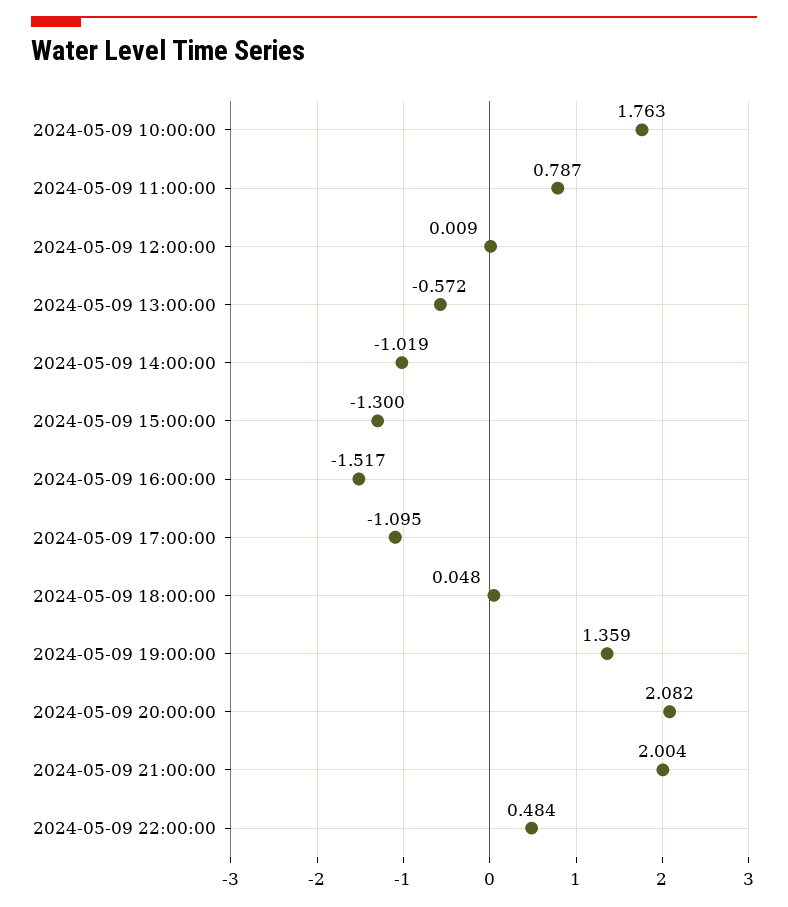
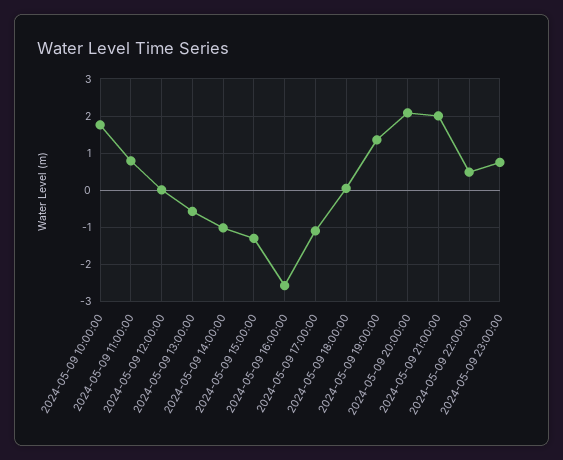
2024-05-09 16:00:00: -1.517 -> -2.6
2024-05-09 23:00:00: none -> 0.8

